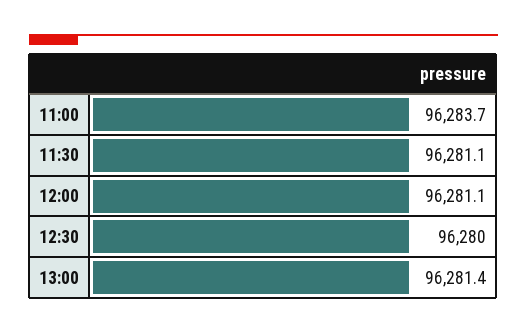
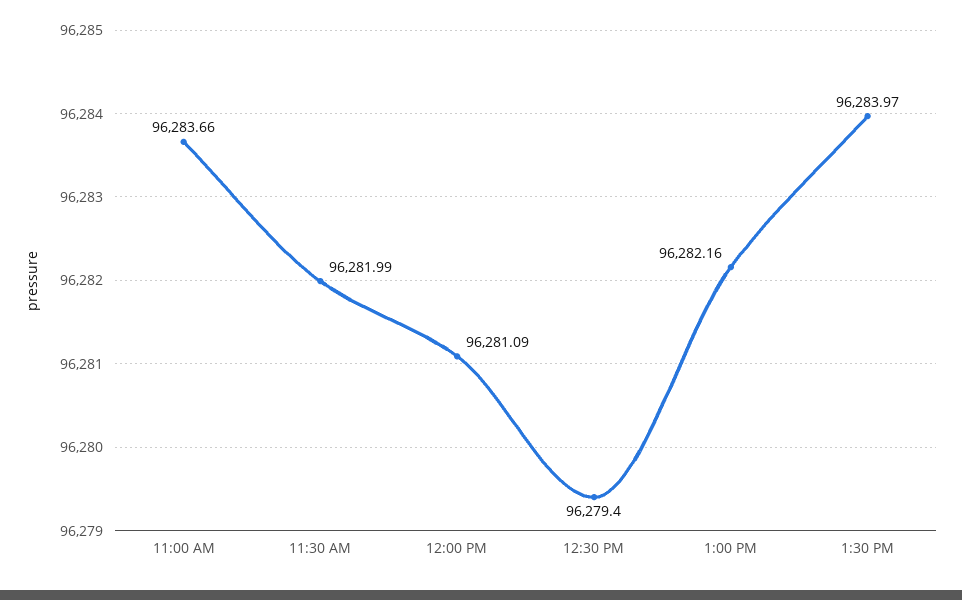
11:30: 96281.1 -> 96281.99
12:30: 96280 -> 96279.4
13:00: 96281.4 -> 96282.16
1:30 PM: none -> 96283.97

